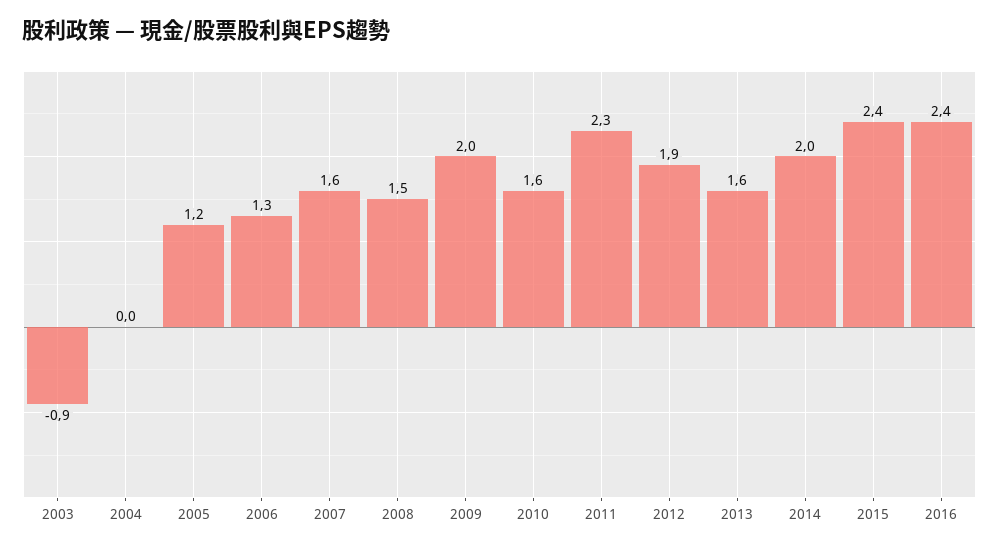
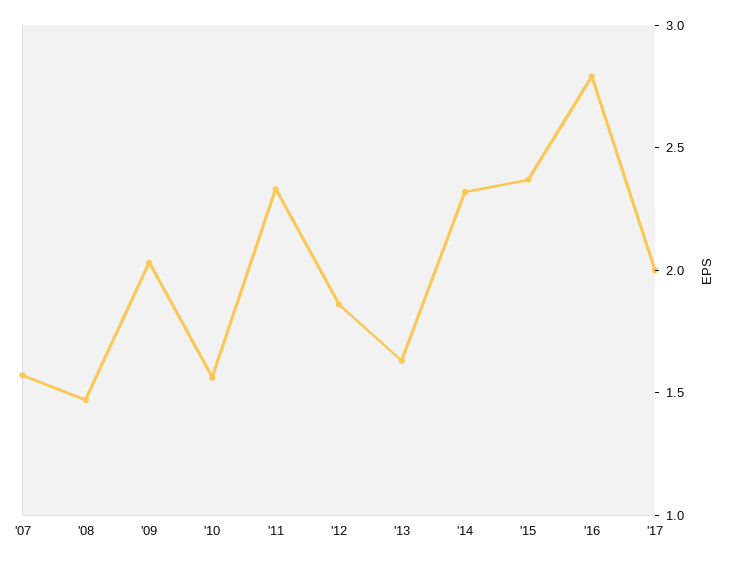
2003: -0.9 -> none
2004: 0 -> none
2005: 1.2 -> none
2006: 1.3 -> none
2014: 2 -> 2.3
2016: 2.4 -> 2.8
'17: none -> 2

